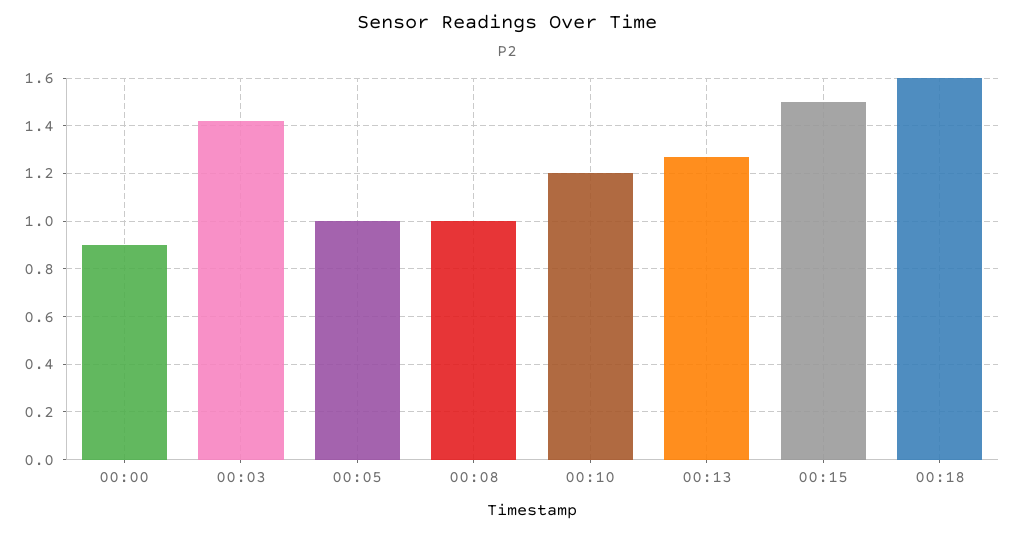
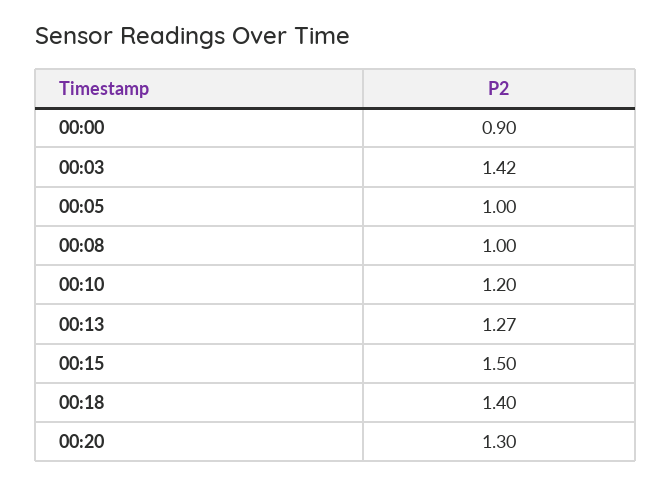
00:18: 1.6 -> 1.4
00:20: none -> 1.3

